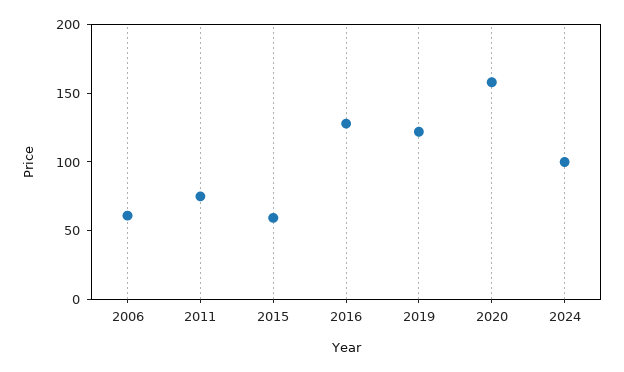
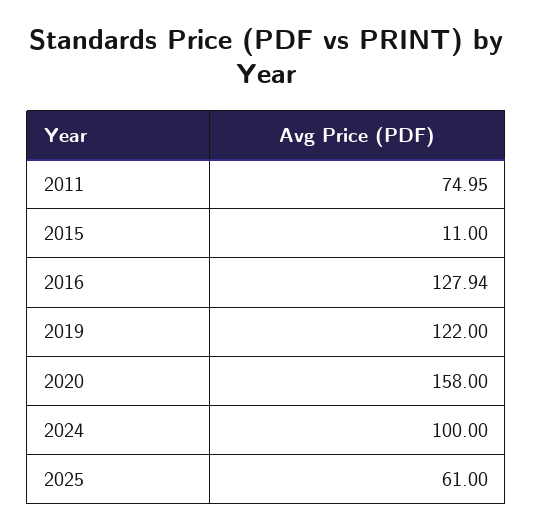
2006: 60 -> none
2015: 60 -> 11
2025: none -> 61

